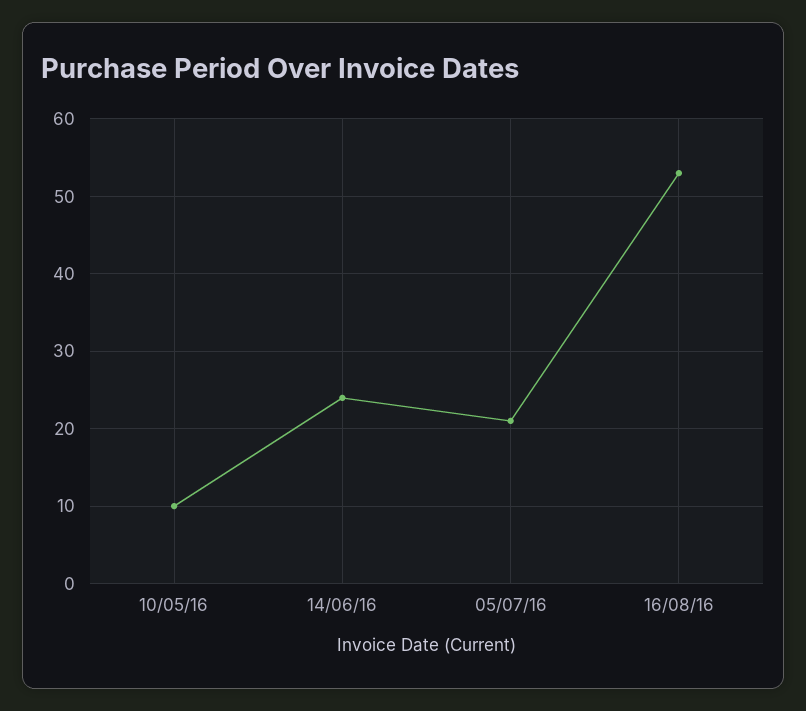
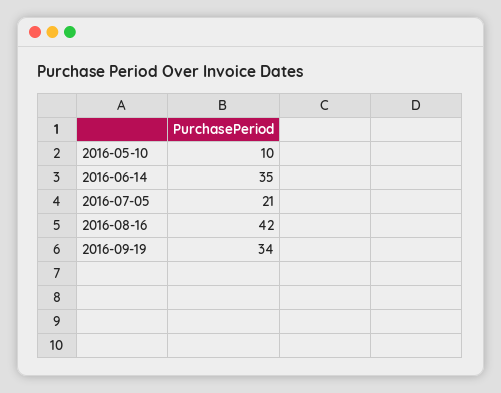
14/06/16: 24 -> 35
16/08/16: 53 -> 42
2016-09-19: none -> 34

